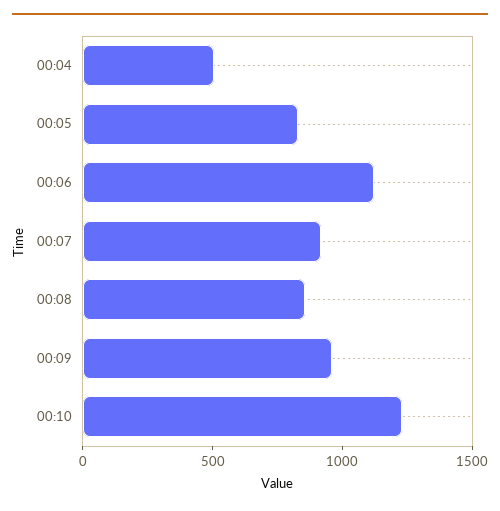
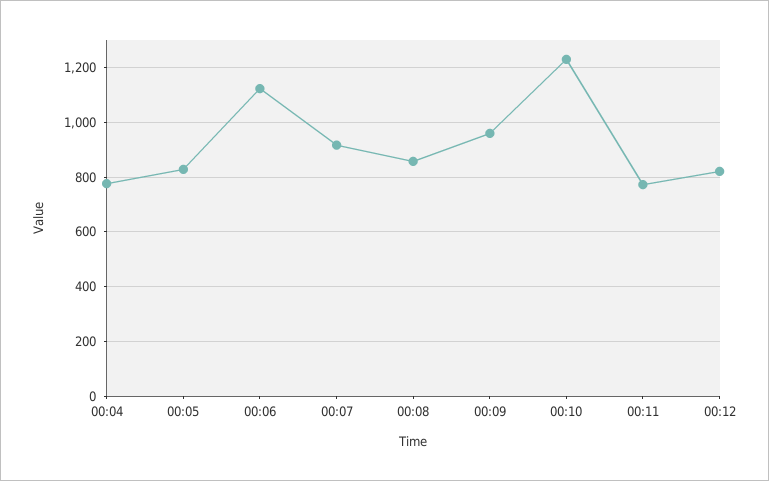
00:04: 500 -> 775
00:11: none -> 775
00:12: none -> 825

